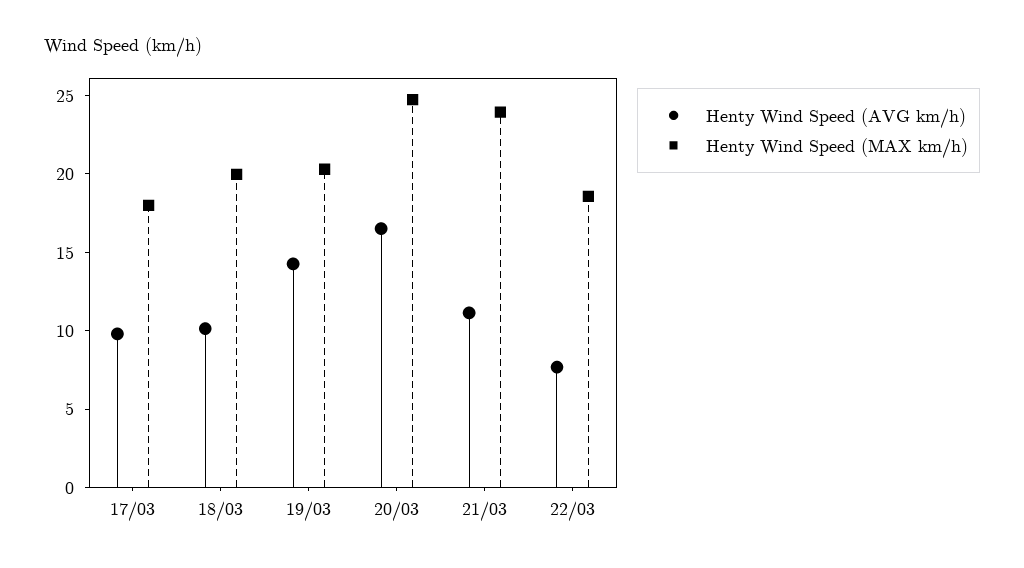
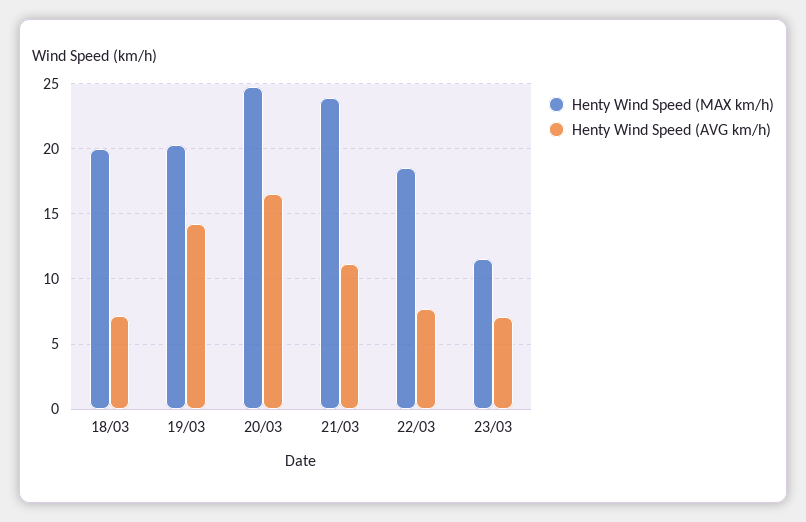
Henty Wind Speed (AVG km/h), 17/03: 10 -> none
Henty Wind Speed (MAX km/h), 17/03: 18 -> none
Henty Wind Speed (AVG km/h), 18/03: 10 -> 7
Henty Wind Speed (MAX km/h), 23/03: none -> 11.5
Henty Wind Speed (AVG km/h), 23/03: none -> 7

